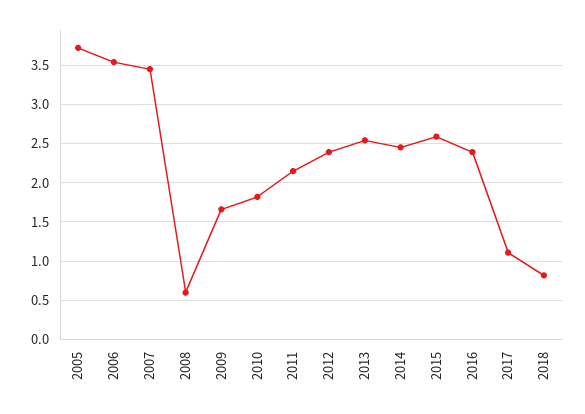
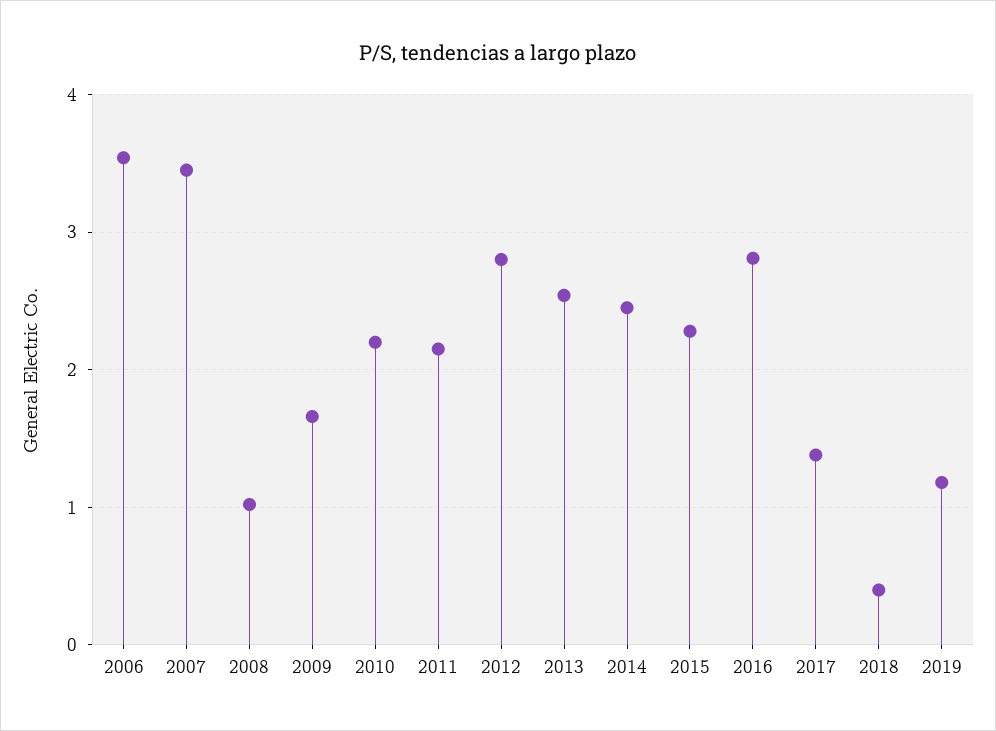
2005: 3.7 -> none
2008: 0.6 -> 1
2010: 1.8 -> 2.2
2012: 2.4 -> 2.8
2015: 2.6 -> 2.3
2016: 2.4 -> 2.8
2017: 1.1 -> 1.4
2018: 0.8 -> 0.4
2019: none -> 1.2

